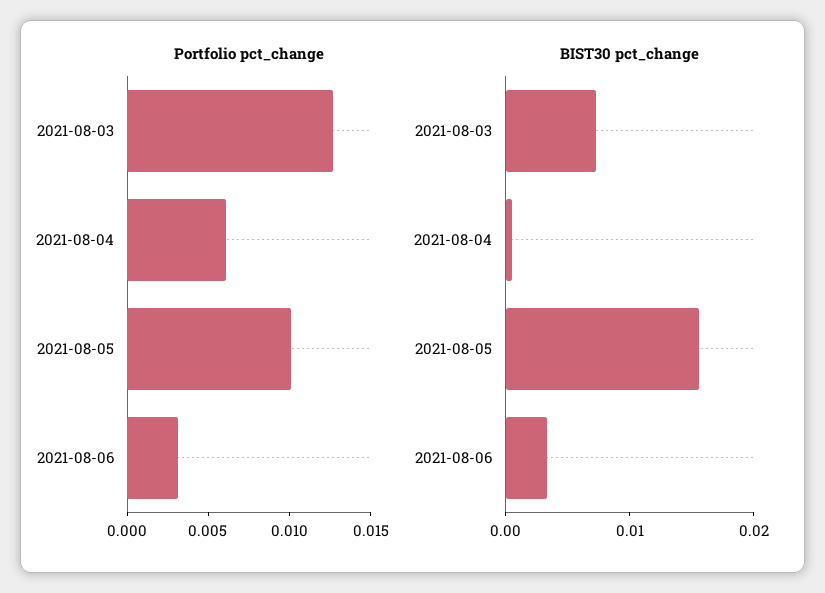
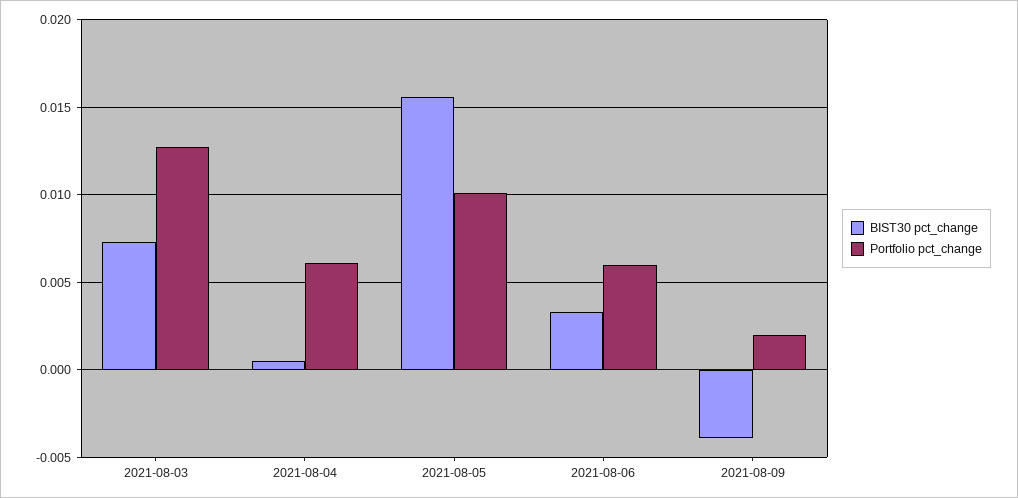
Portfolio pct_change, 2021-08-06: 0.003 -> 0.006
BIST30 pct_change, 2021-08-09: none -> -0.004
Portfolio pct_change, 2021-08-09: none -> 0.002

